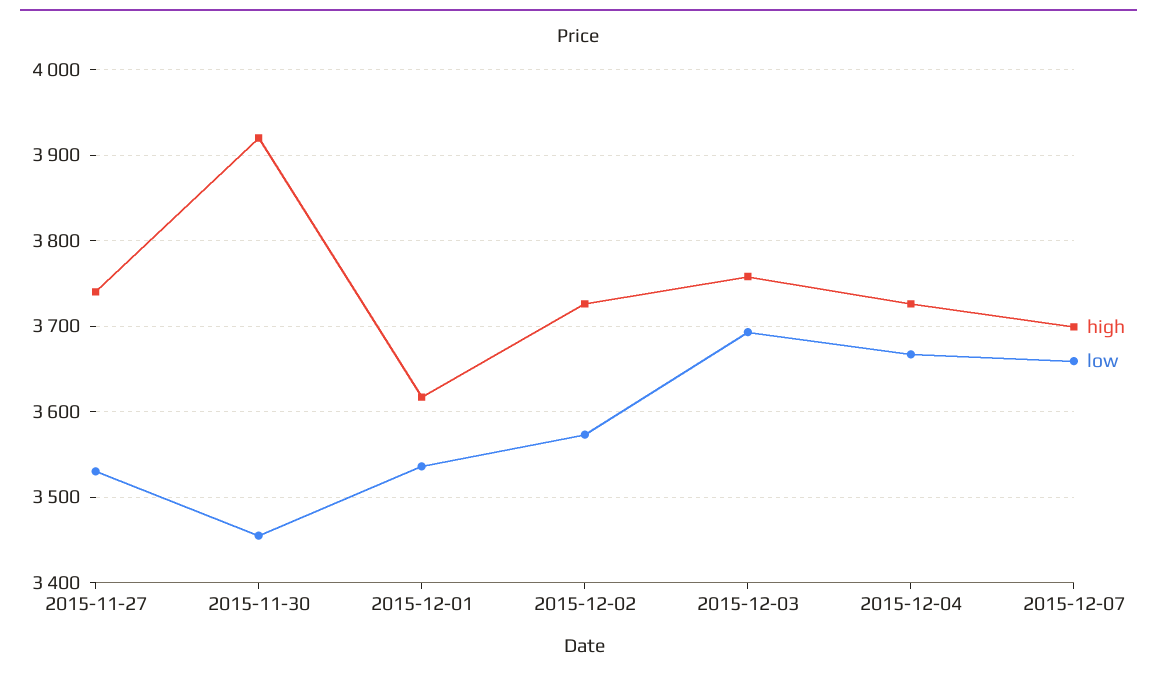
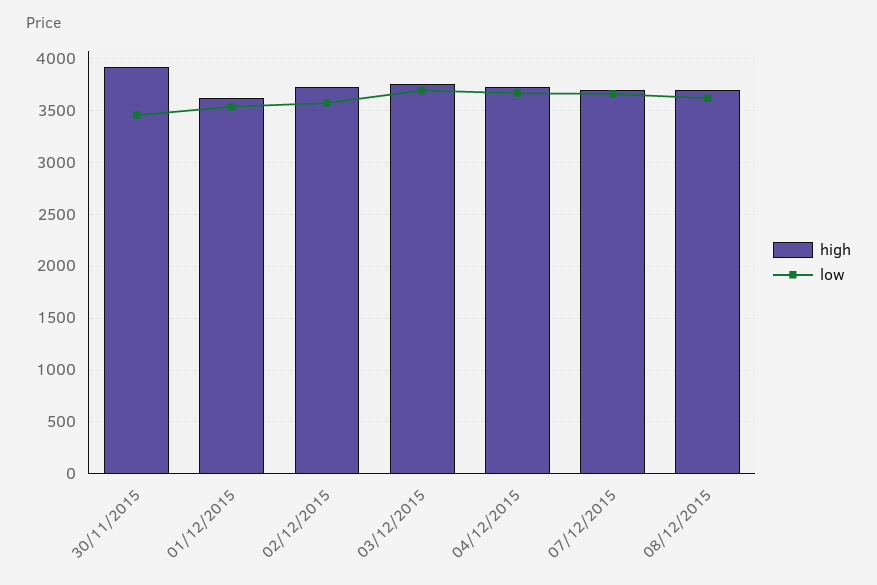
high, 2015-11-27: 3740 -> none
low, 2015-11-27: 3530 -> none
high, 08/12/2015: none -> 3700
low, 08/12/2015: none -> 3600

